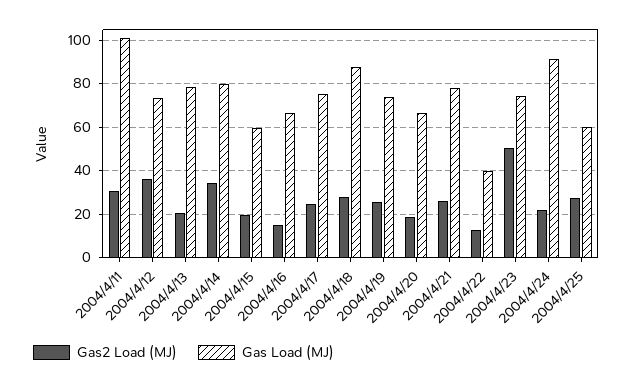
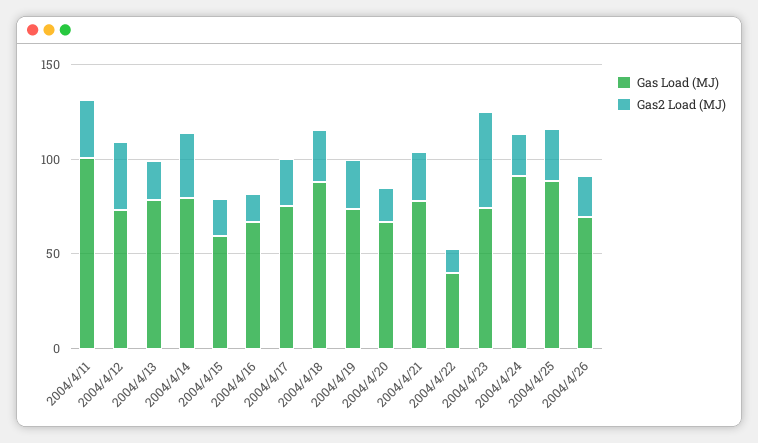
Gas Load (MJ), 2004/4/25: 60 -> 90
Gas Load (MJ), 2004/4/26: none -> 70
Gas2 Load (MJ), 2004/4/26: none -> 20

